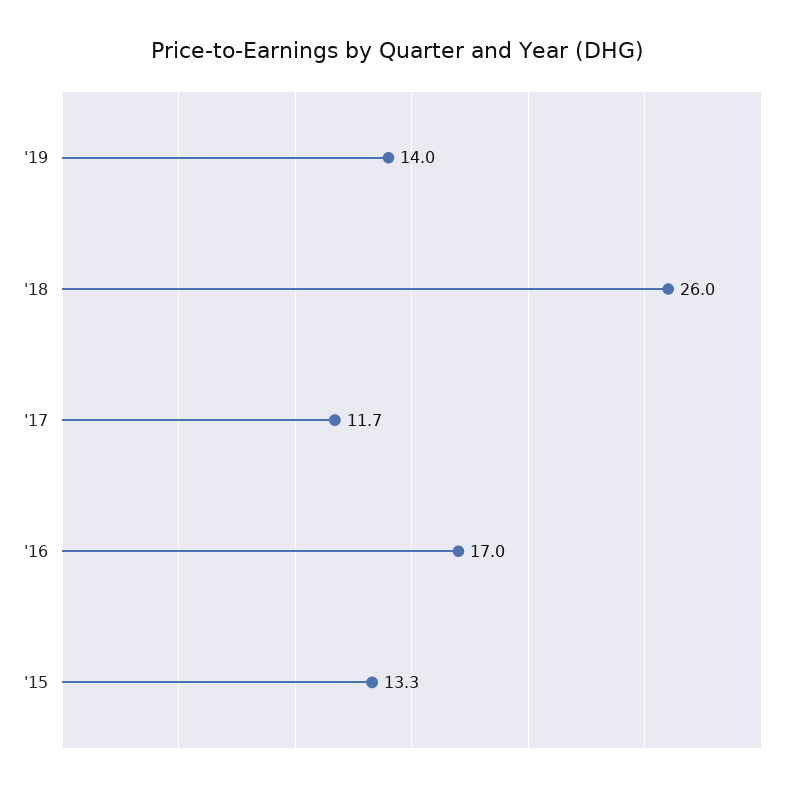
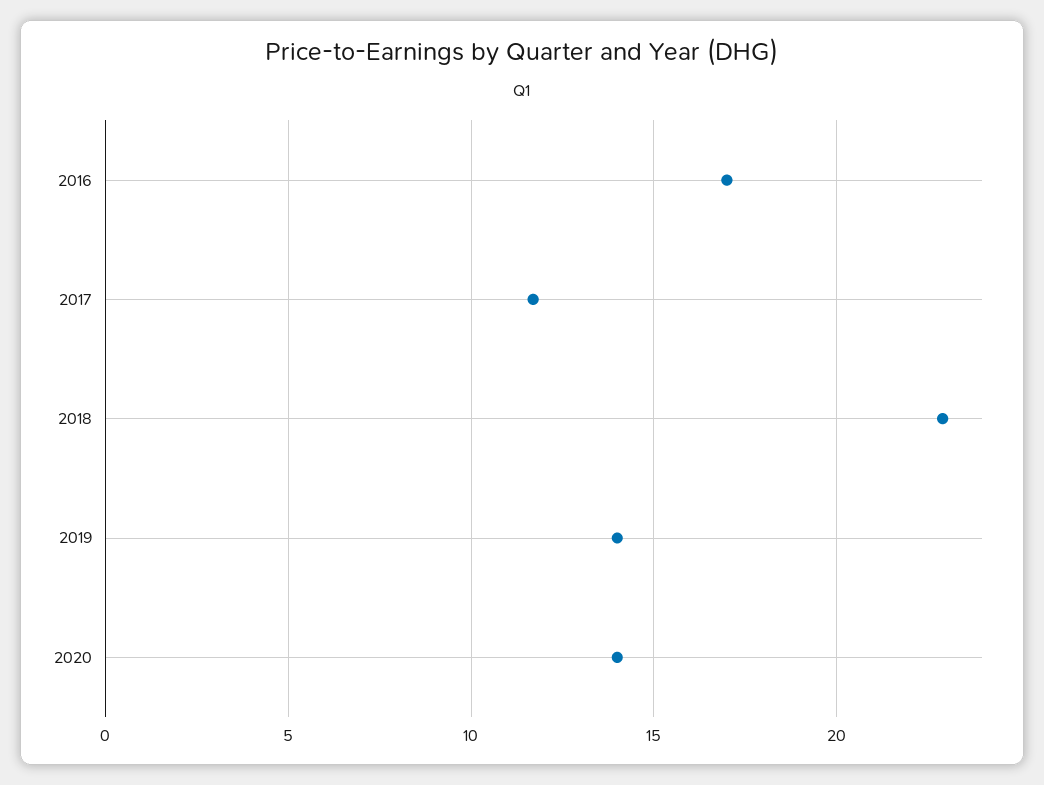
'18: 26 -> 23
'15: 13.3 -> none
2020: none -> 14

